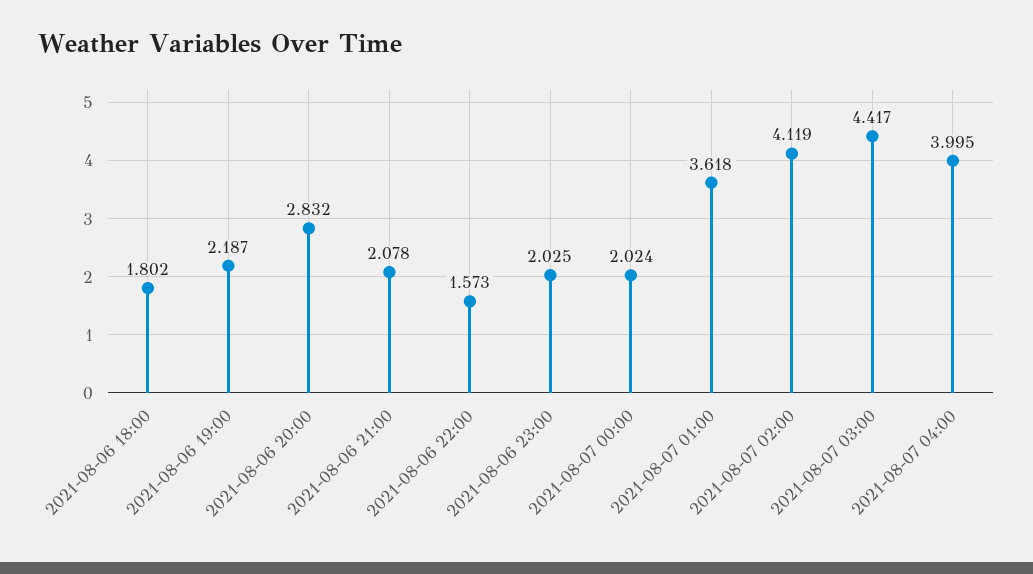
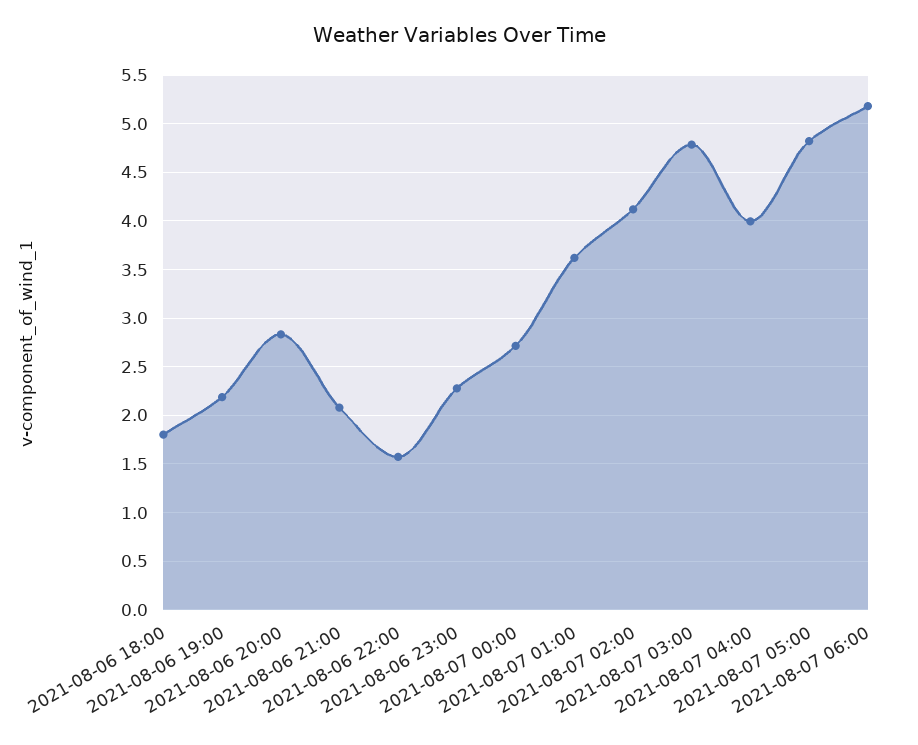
2021-08-06 23:00: 2.025 -> 2.3
2021-08-07 00:00: 2.024 -> 2.7
2021-08-07 03:00: 4.417 -> 4.8
2021-08-07 05:00: none -> 4.8
2021-08-07 06:00: none -> 5.2

